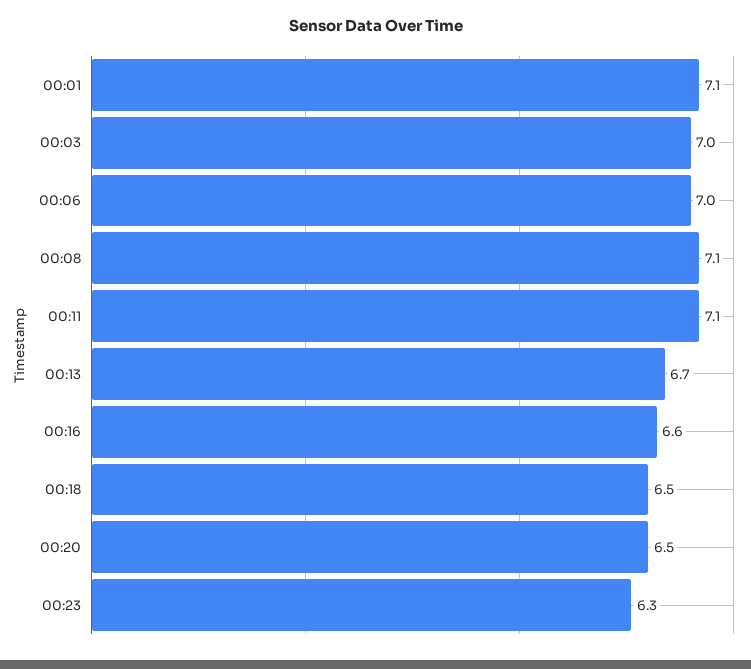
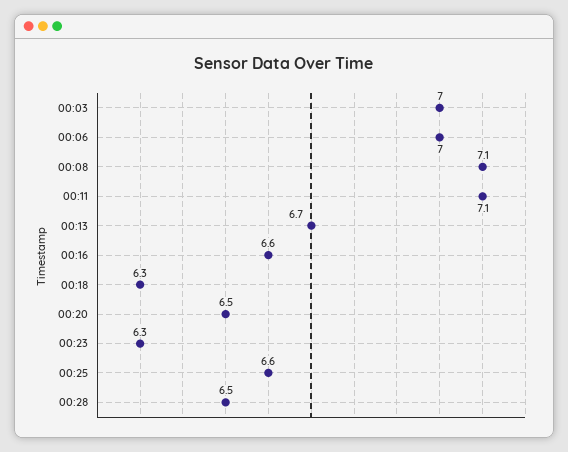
00:01: 7.1 -> none
00:18: 6.5 -> 6.3
00:25: none -> 6.6
00:28: none -> 6.5

